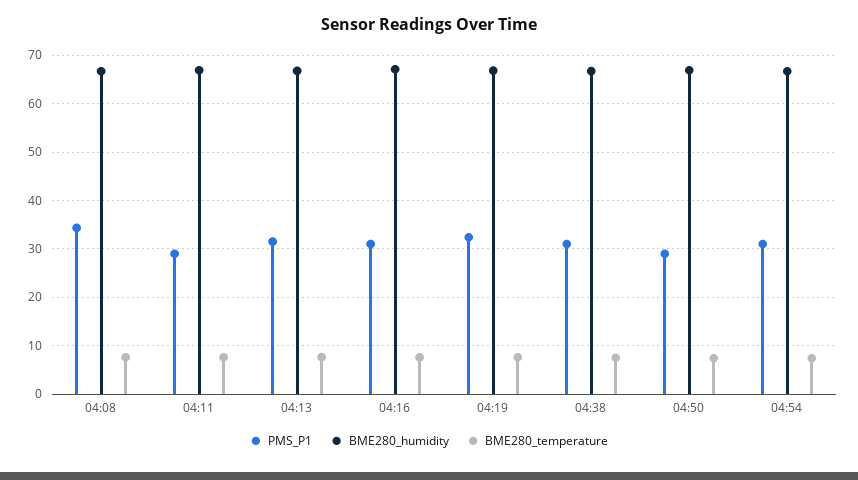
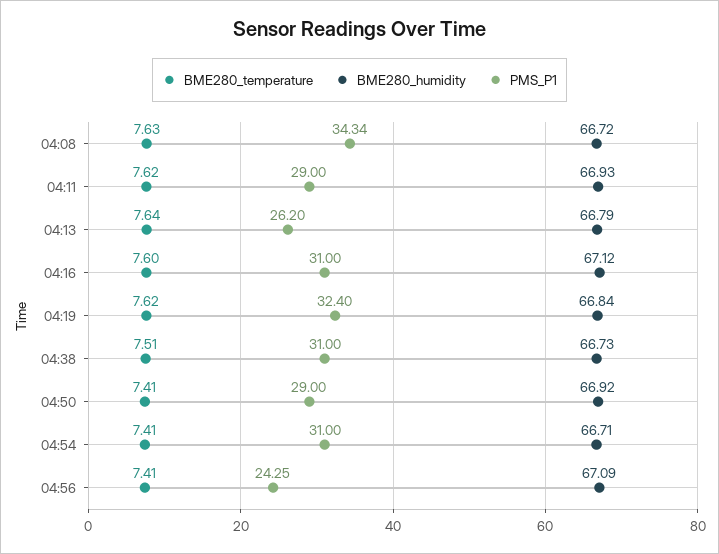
PMS_P1, 04:13: 32 -> 26.2
BME280_temperature, 04:56: none -> 7.41
BME280_humidity, 04:56: none -> 67.09
PMS_P1, 04:56: none -> 24.25

